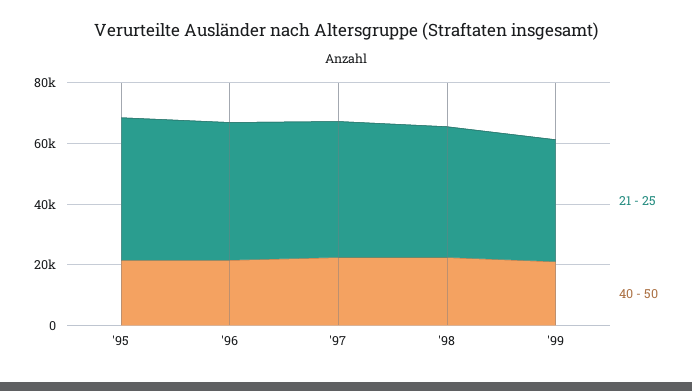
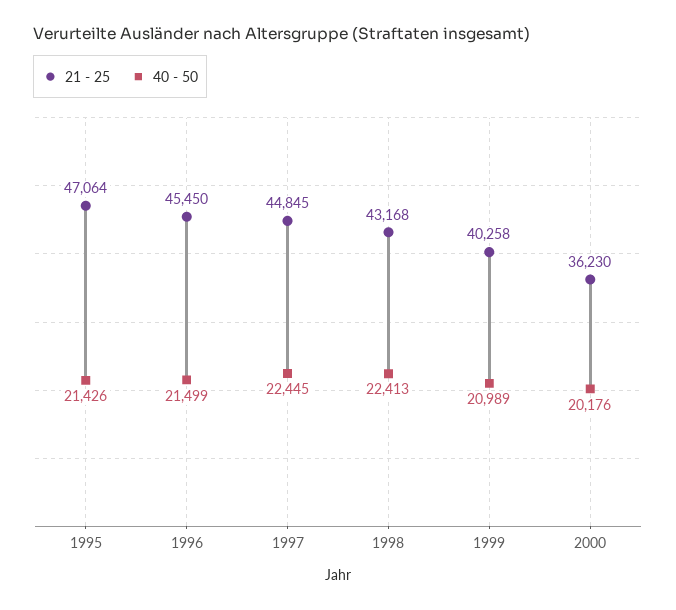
21 - 25, 2000: none -> 36230
40 - 50, 2000: none -> 20176

